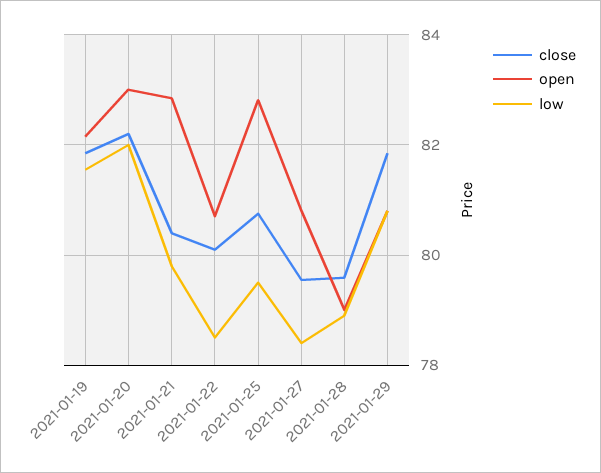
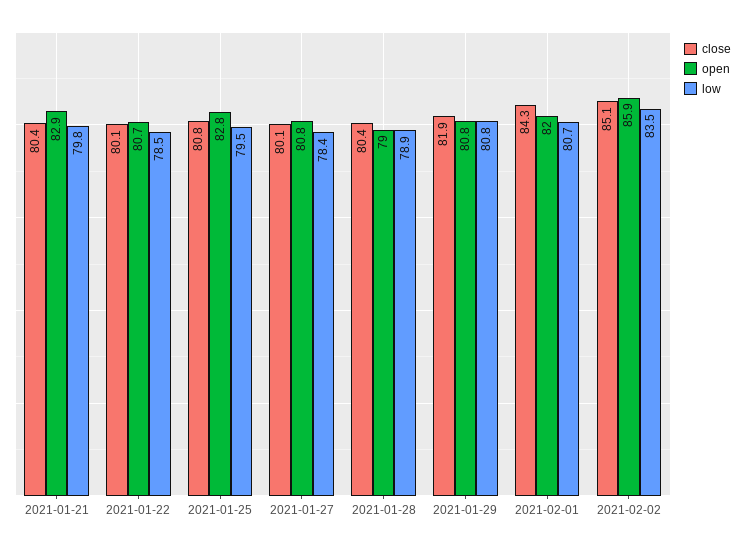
close, 2021-01-19: 81.8 -> none
open, 2021-01-19: 82.2 -> none
low, 2021-01-19: 81.6 -> none
close, 2021-01-20: 82.2 -> none
open, 2021-01-20: 83 -> none
low, 2021-01-20: 82 -> none
close, 2021-01-27: 79.6 -> 80.1
close, 2021-01-28: 79.6 -> 80.4
close, 2021-02-01: none -> 84.3
open, 2021-02-01: none -> 82
low, 2021-02-01: none -> 80.7
close, 2021-02-02: none -> 85.1
open, 2021-02-02: none -> 85.9
low, 2021-02-02: none -> 83.5

